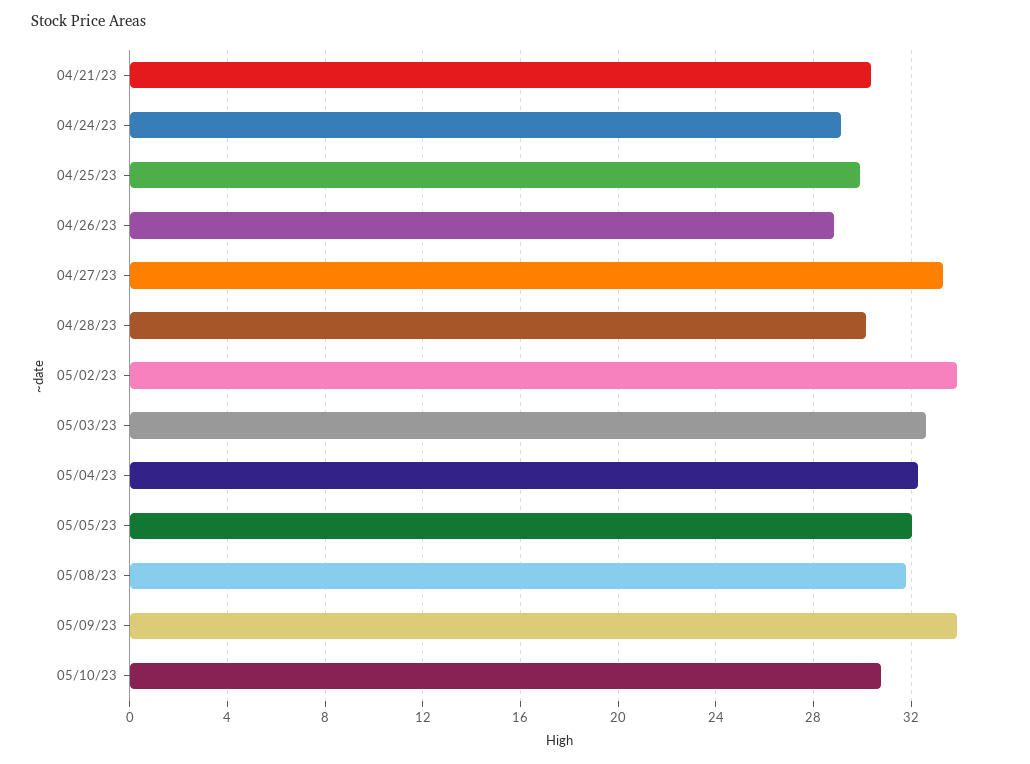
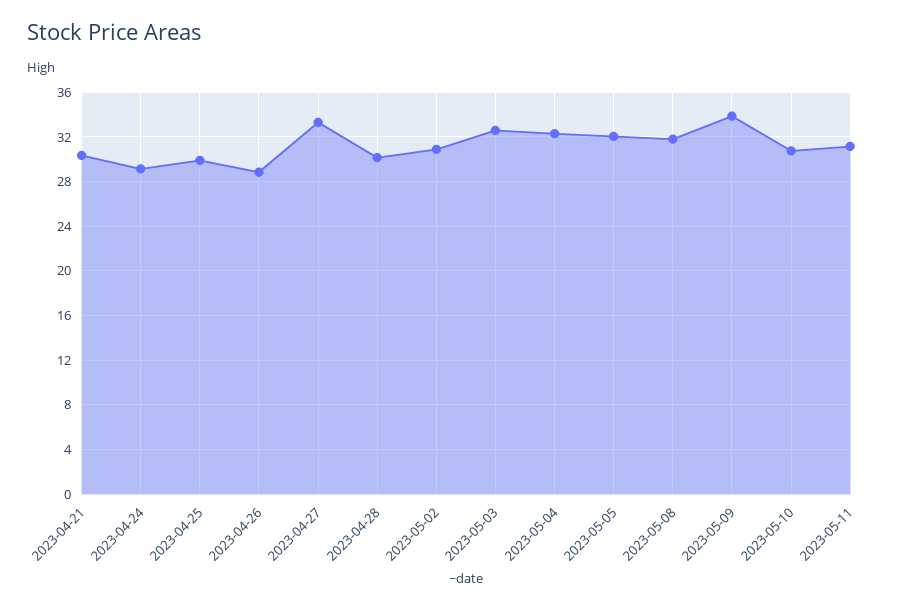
05/02/23: 34 -> 31
2023-05-11: none -> 31

